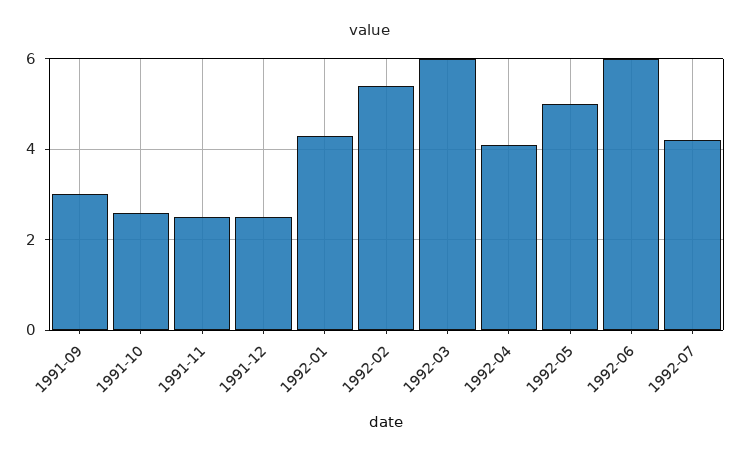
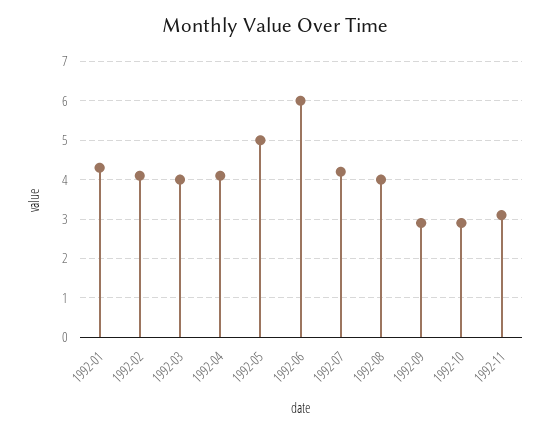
1991-09: 3 -> none
1991-10: 2.5 -> none
1991-11: 2.5 -> none
1991-12: 2.5 -> none
1992-02: 5.5 -> 4
1992-03: 6 -> 4
1992-08: none -> 4
1992-09: none -> 3
1992-10: none -> 3
1992-11: none -> 3

